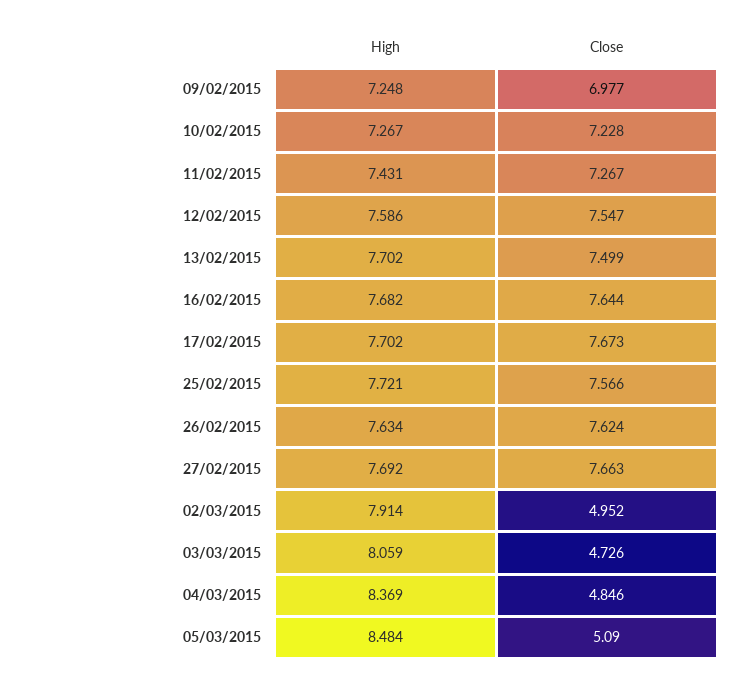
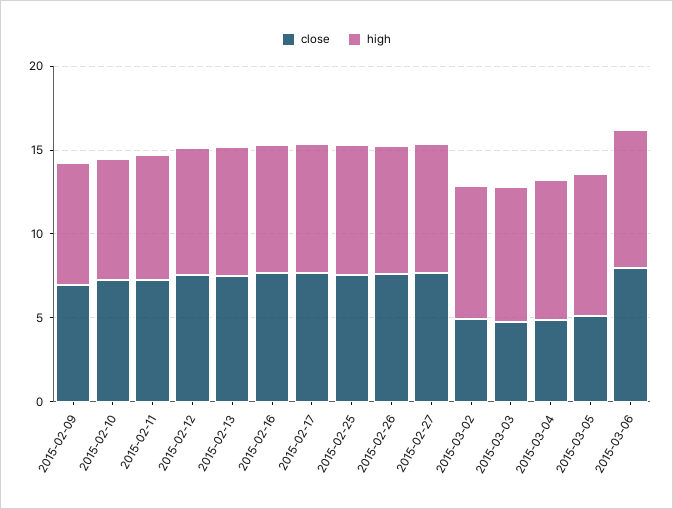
Close, 2015-03-06: none -> 8
High, 2015-03-06: none -> 8

